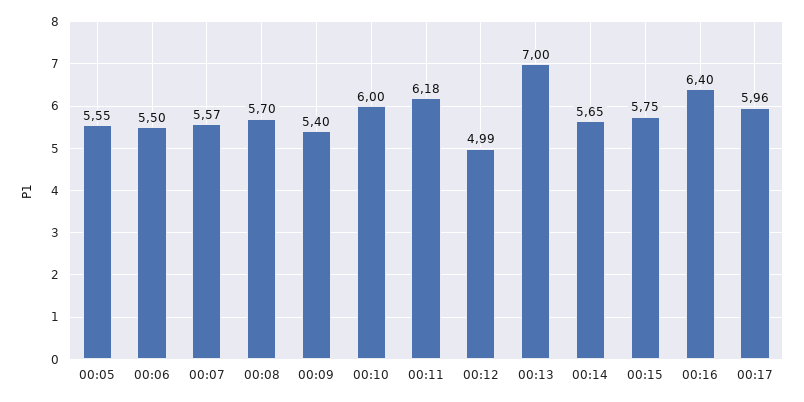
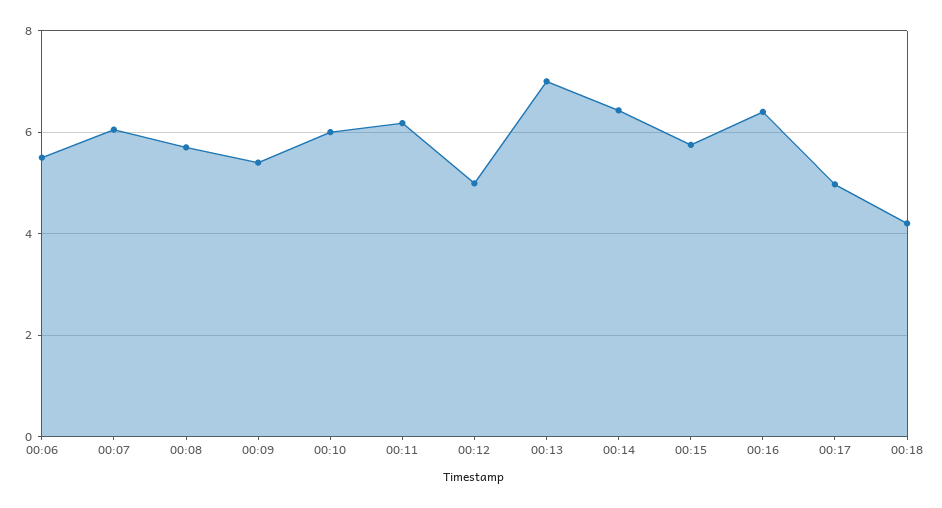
00:05: 5.55 -> none
00:07: 5.57 -> 6
00:14: 5.65 -> 6.4
00:17: 5.96 -> 5
00:18: none -> 4.2

